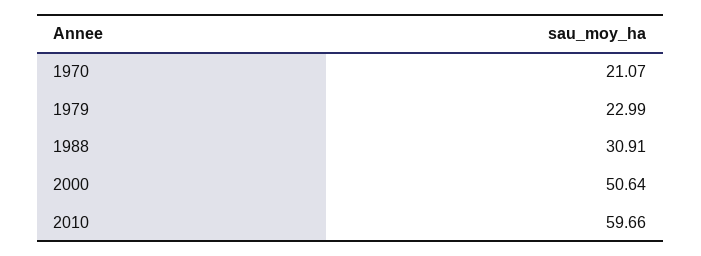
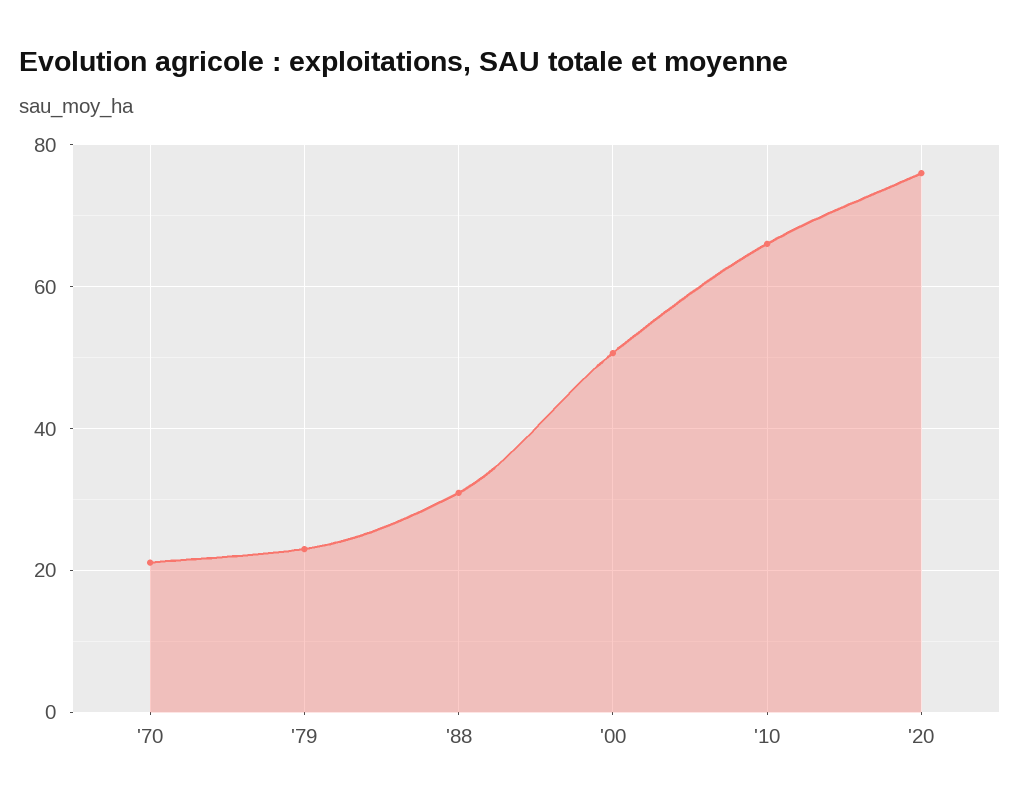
2010: 59.66 -> 66
'20: none -> 76

